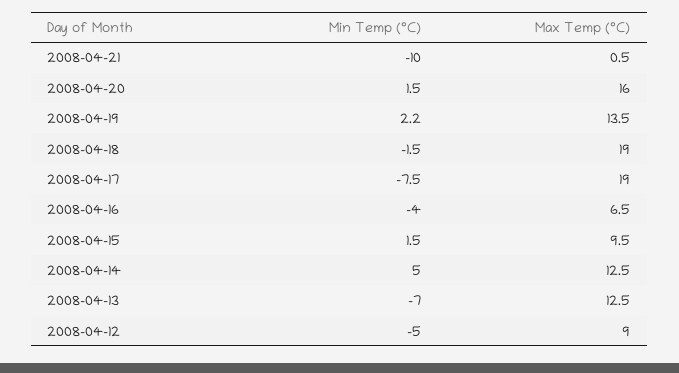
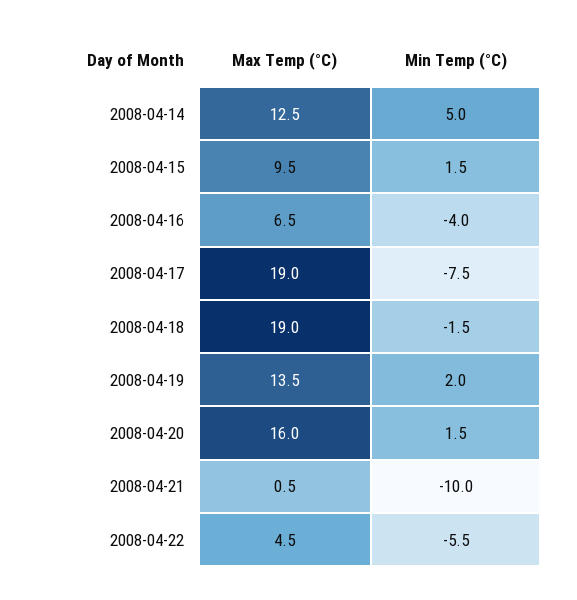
Min Temp (°C), 2008-04-19: 2.2 -> 2
Min Temp (°C), 2008-04-13: -7 -> none
Max Temp (°C), 2008-04-13: 12.5 -> none
Min Temp (°C), 2008-04-12: -5 -> none
Max Temp (°C), 2008-04-12: 9 -> none
Max Temp (°C), 2008-04-22: none -> 4.5
Min Temp (°C), 2008-04-22: none -> -5.5

